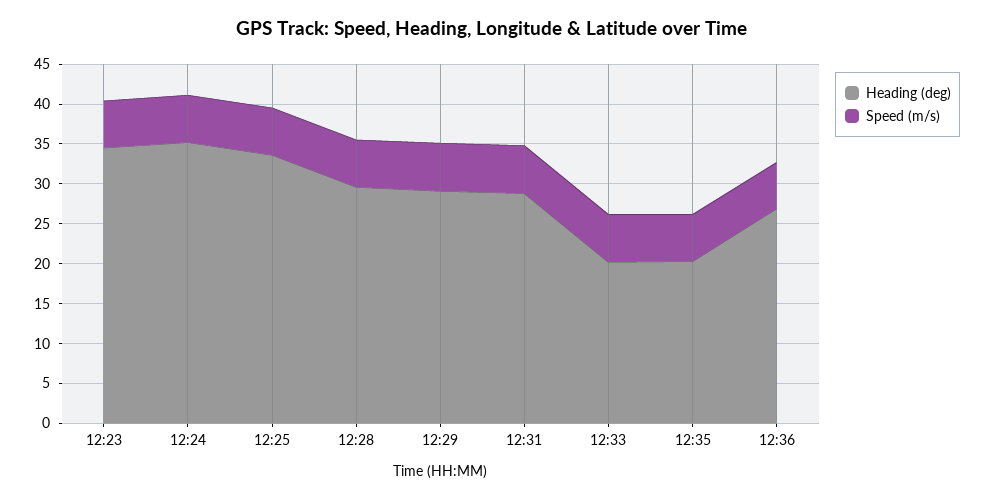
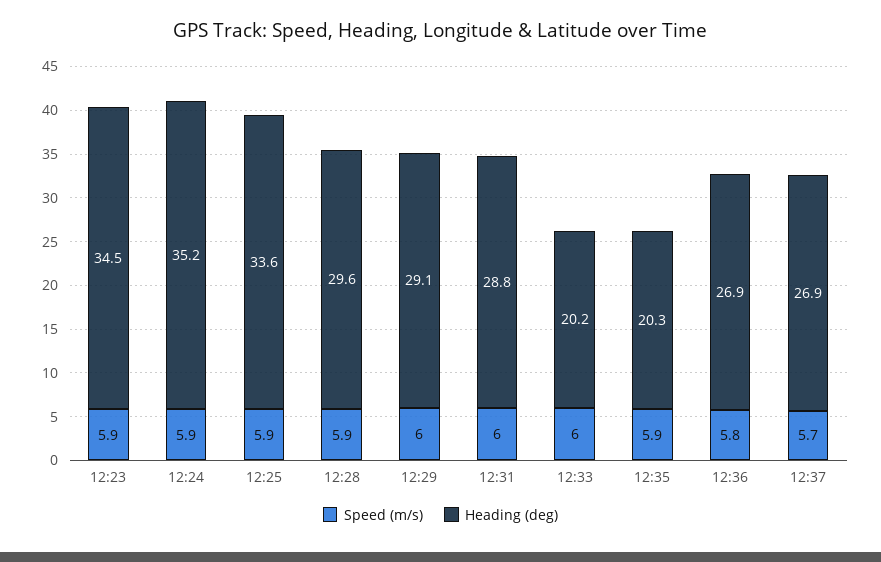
Speed (m/s), 12:37: none -> 5.7
Heading (deg), 12:37: none -> 26.9

